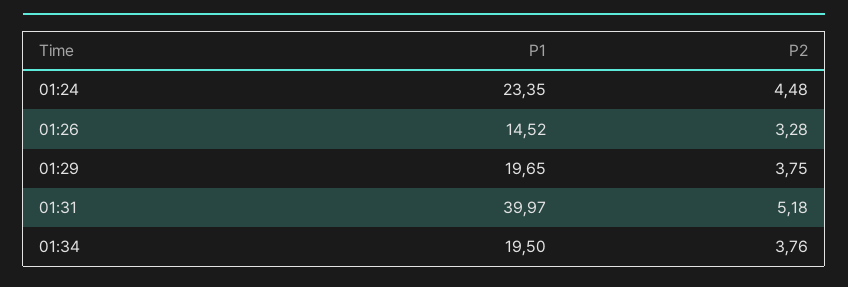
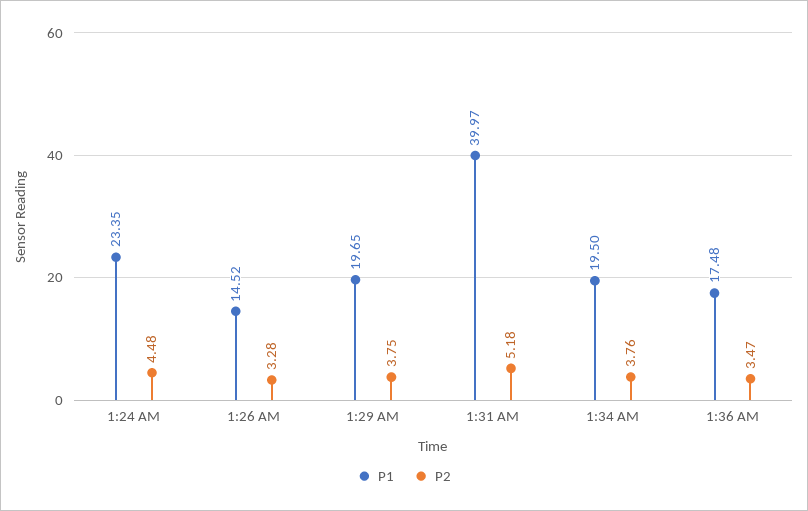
P1, 1:36 AM: none -> 17.48
P2, 1:36 AM: none -> 3.47

